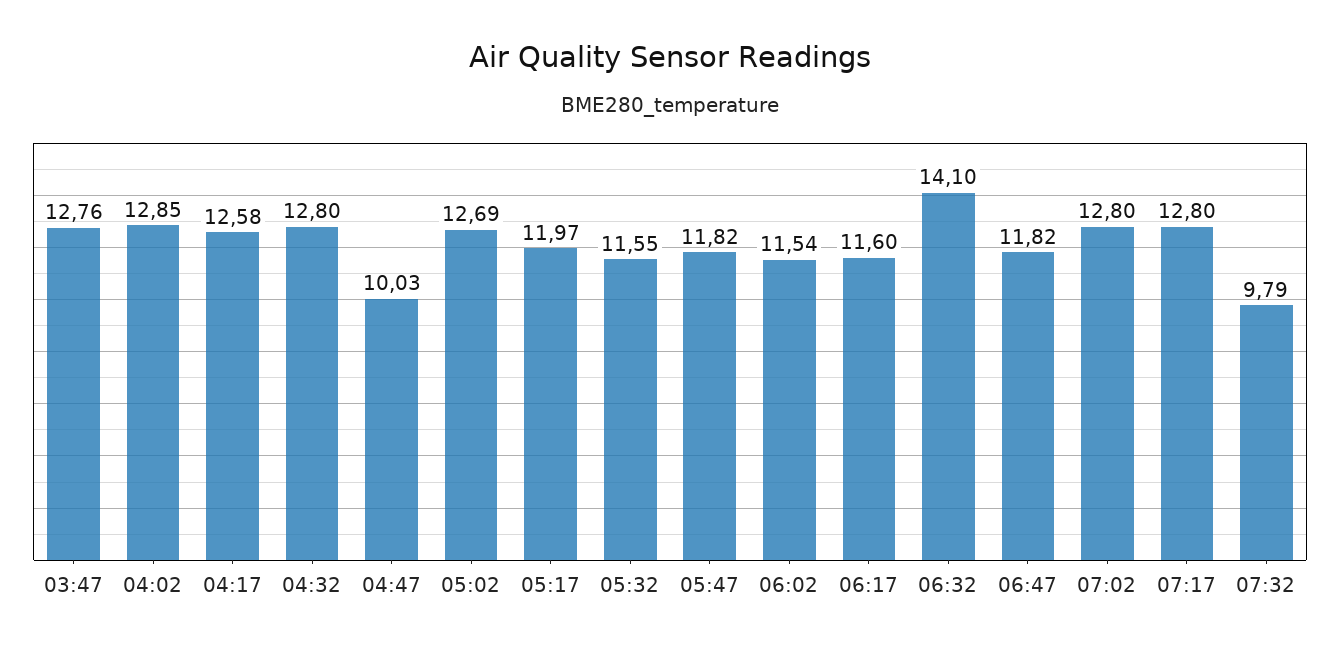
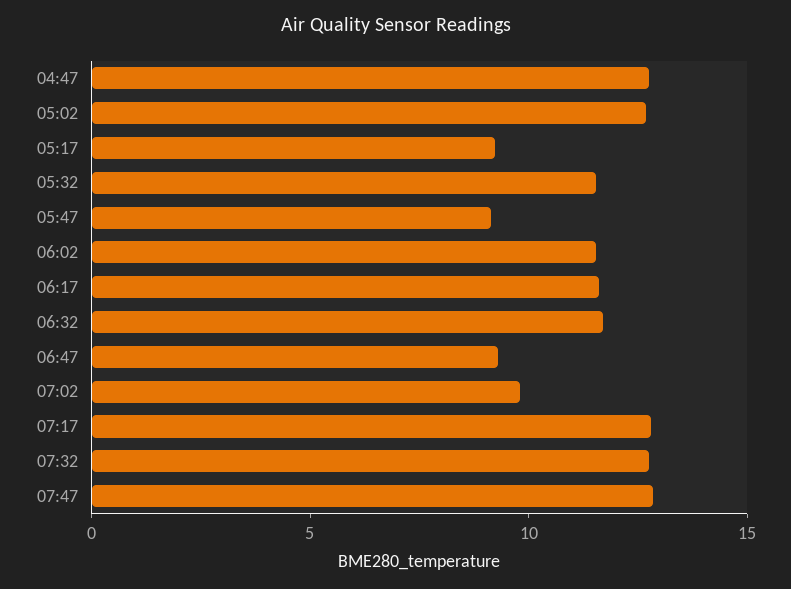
03:47: 12.76 -> none
04:02: 12.85 -> none
04:17: 12.58 -> none
04:32: 12.8 -> none
04:47: 10.03 -> 13
05:17: 11.97 -> 9
05:47: 11.82 -> 9
06:32: 14.1 -> 12
06:47: 11.82 -> 9
07:02: 12.8 -> 10
07:32: 9.79 -> 13
07:47: none -> 13

